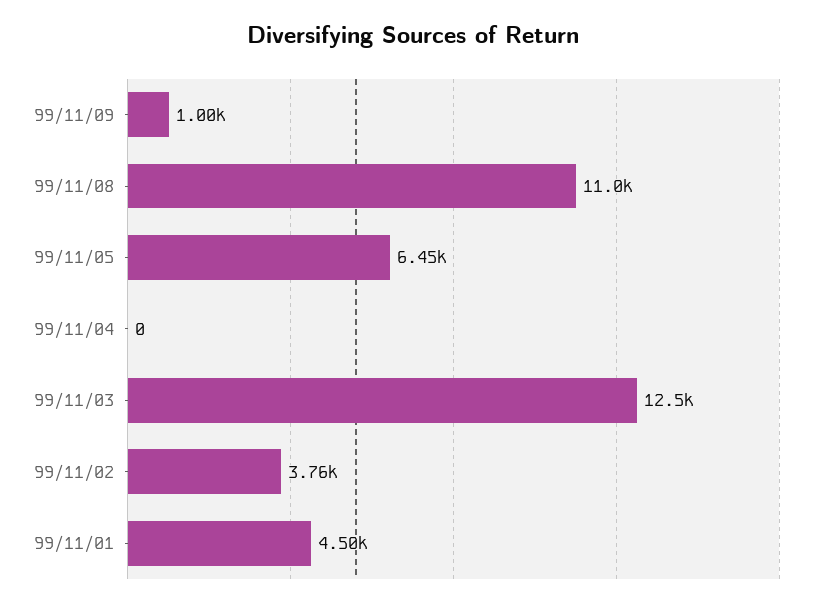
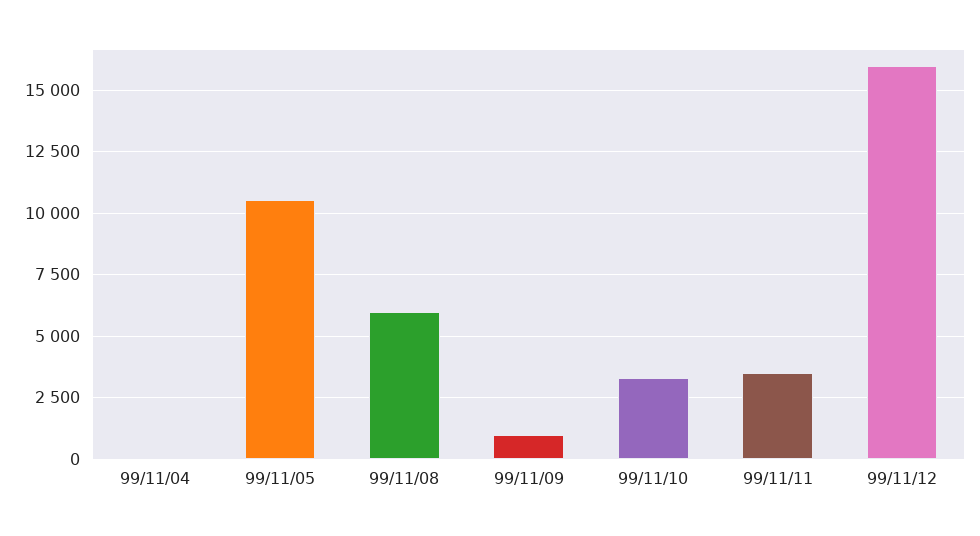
99/11/08: 11000 -> 6000
99/11/05: 6450 -> 10500
99/11/03: 12500 -> none
99/11/02: 3760 -> none
99/11/01: 4500 -> none
99/11/10: none -> 3250
99/11/11: none -> 3500
99/11/12: none -> 16000

